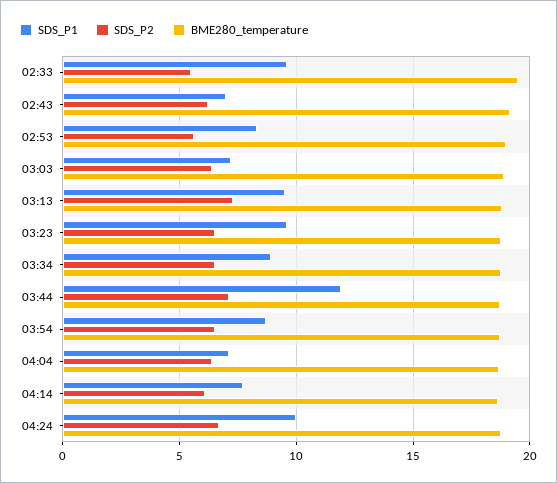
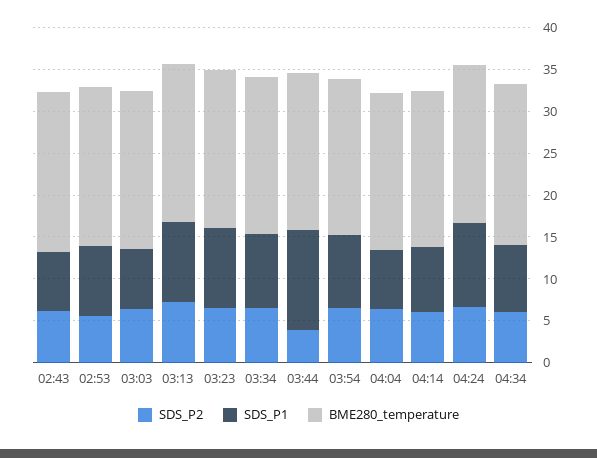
SDS_P1, 02:33: 9.5 -> none
SDS_P2, 02:33: 5.5 -> none
BME280_temperature, 02:33: 19.5 -> none
SDS_P2, 03:44: 7 -> 4
SDS_P2, 04:34: none -> 6
SDS_P1, 04:34: none -> 8
BME280_temperature, 04:34: none -> 19

